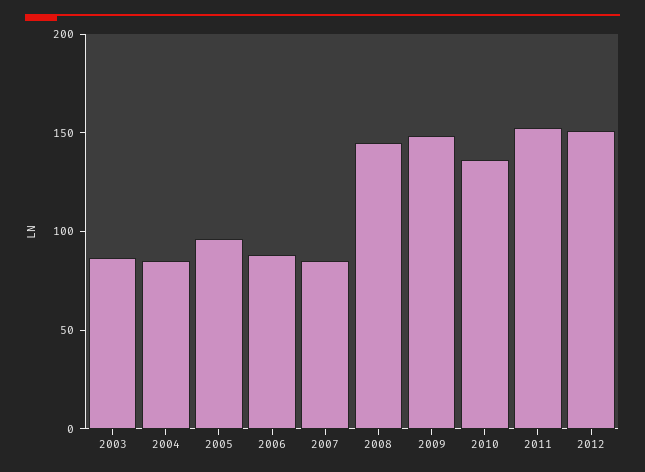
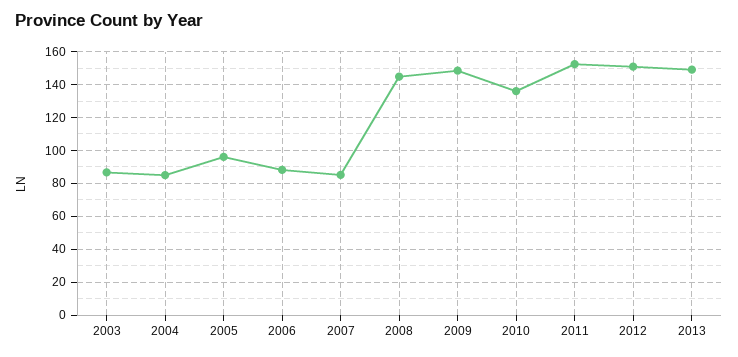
2013: none -> 150

